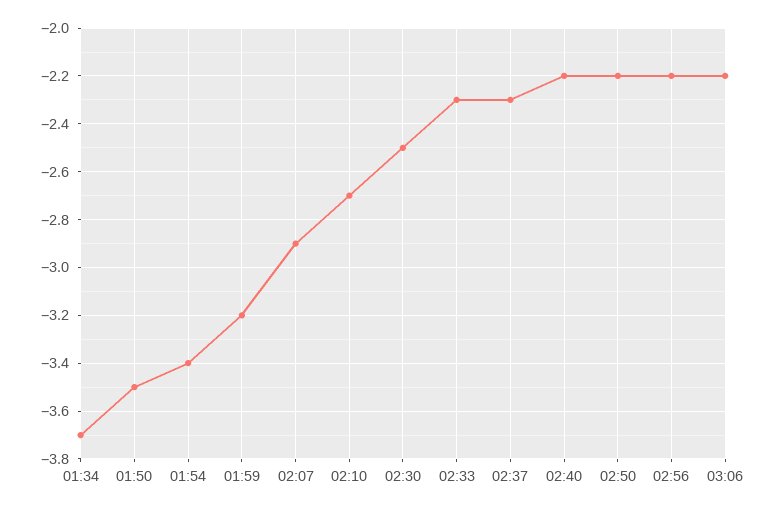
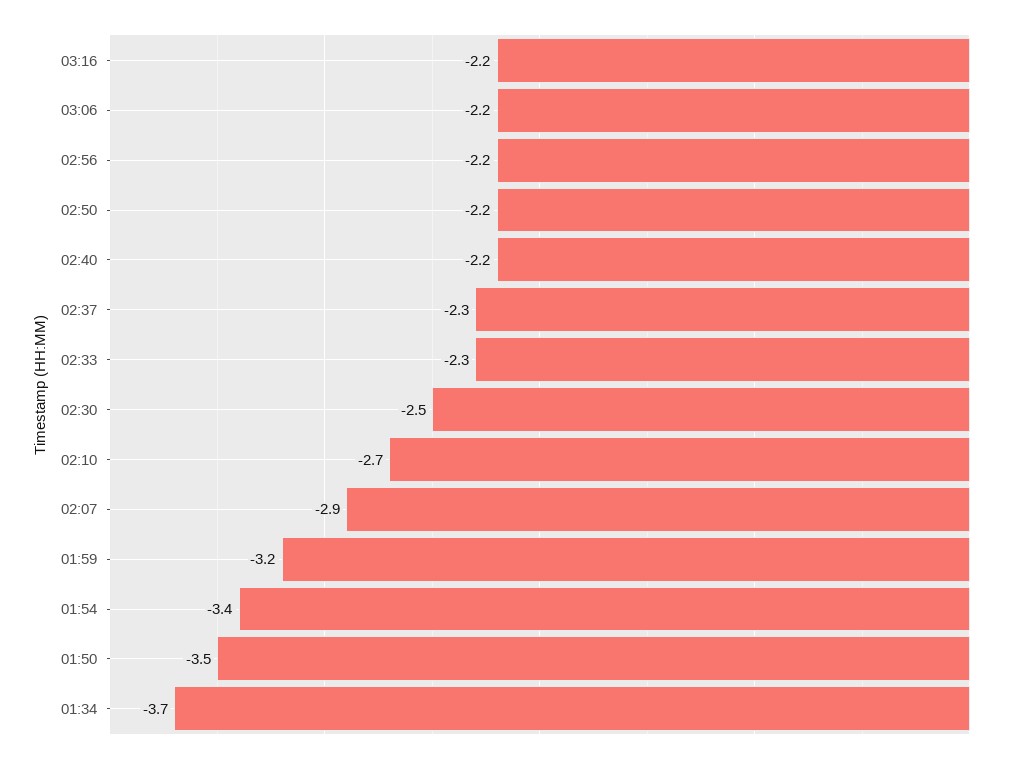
03:16: none -> -2.2

